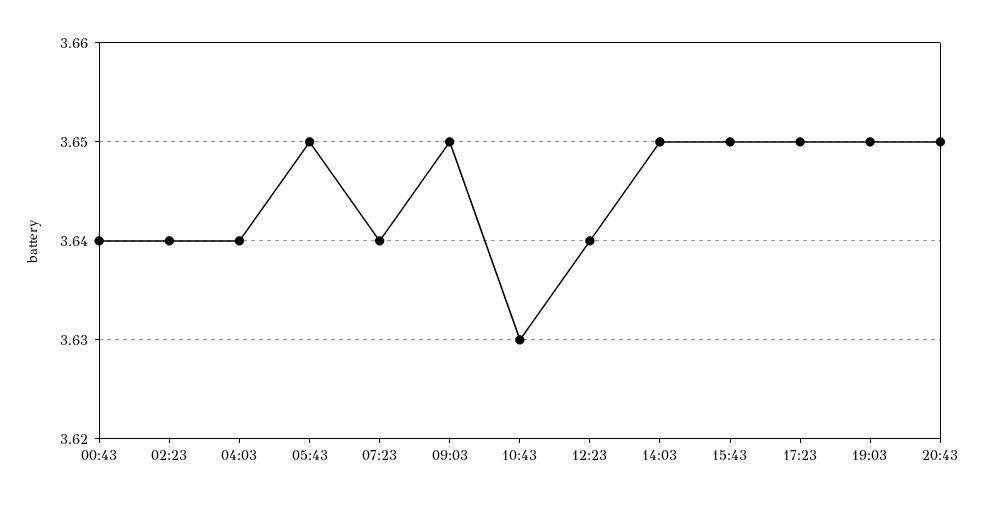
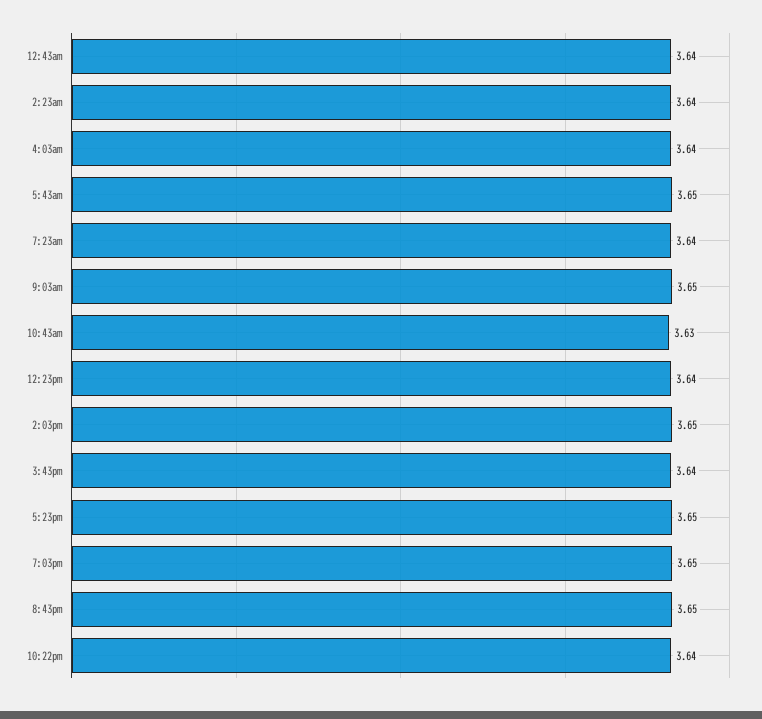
15:43: 3.65 -> 3.64
10:22pm: none -> 3.64

